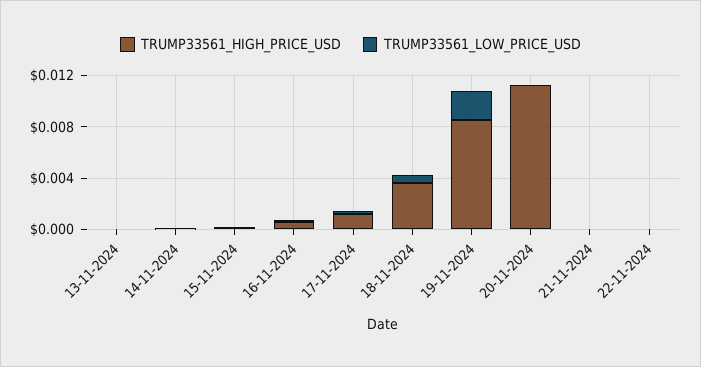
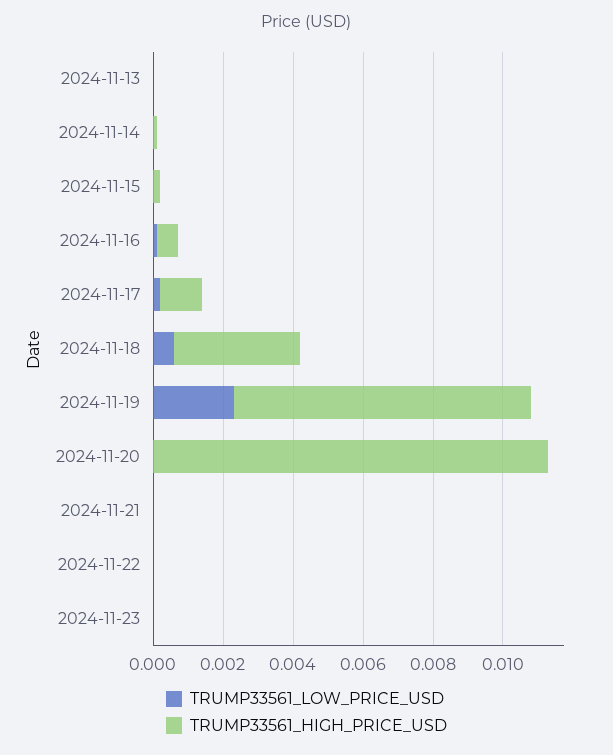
TRUMP33561_LOW_PRICE_USD, 2024-11-23: none -> 0
TRUMP33561_HIGH_PRICE_USD, 2024-11-23: none -> 0

